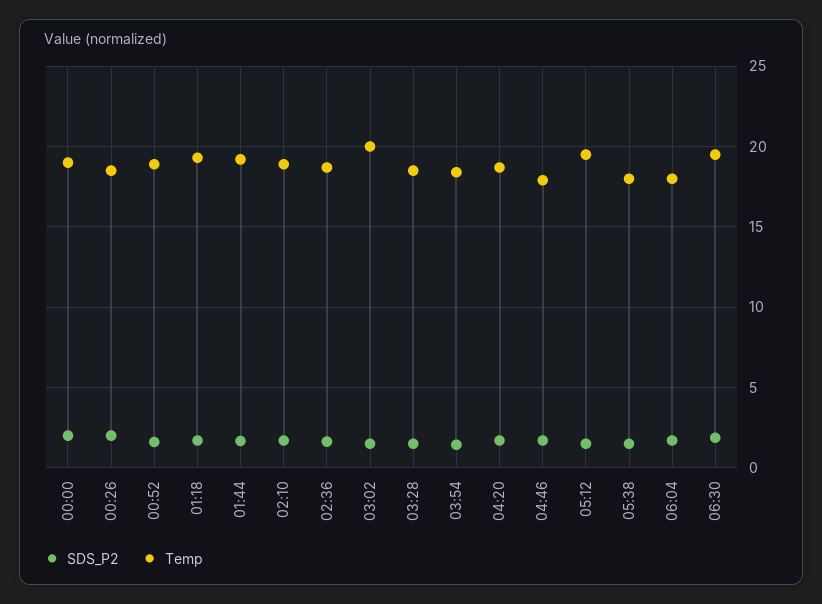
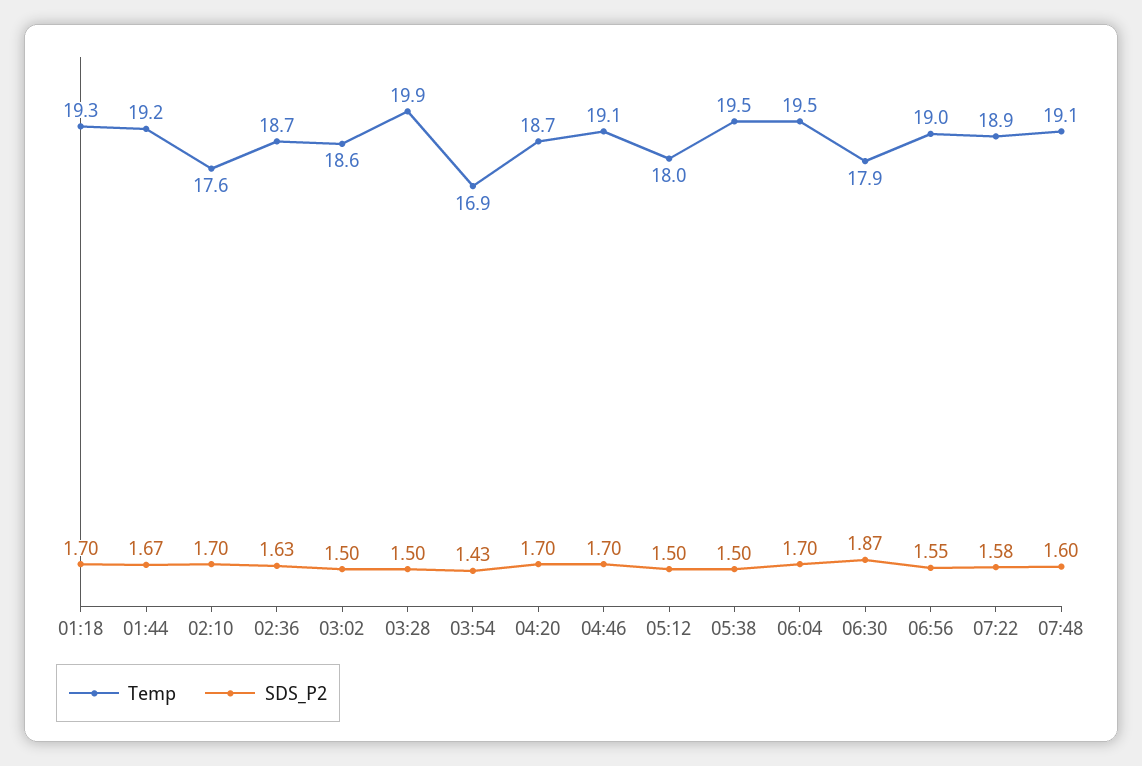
SDS_P2, 00:00: 2 -> none
Temp, 00:00: 19 -> none
SDS_P2, 00:26: 2 -> none
Temp, 00:26: 18.5 -> none
SDS_P2, 00:52: 1.5 -> none
Temp, 00:52: 19 -> none
Temp, 02:10: 19 -> 17.6
Temp, 03:02: 20 -> 18.6
Temp, 03:28: 18.5 -> 19.9
Temp, 03:54: 18.5 -> 16.9
Temp, 04:46: 18 -> 19.1
Temp, 05:12: 19.5 -> 18
Temp, 05:38: 18 -> 19.5
Temp, 06:04: 18 -> 19.5
Temp, 06:30: 19.5 -> 17.9
Temp, 06:56: none -> 19
SDS_P2, 06:56: none -> 1.55
Temp, 07:22: none -> 18.9
SDS_P2, 07:22: none -> 1.58
Temp, 07:48: none -> 19.1
SDS_P2, 07:48: none -> 1.6

